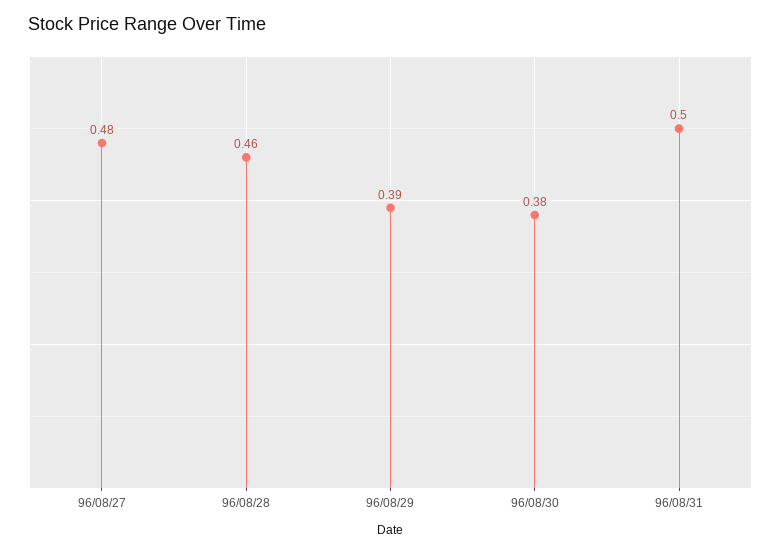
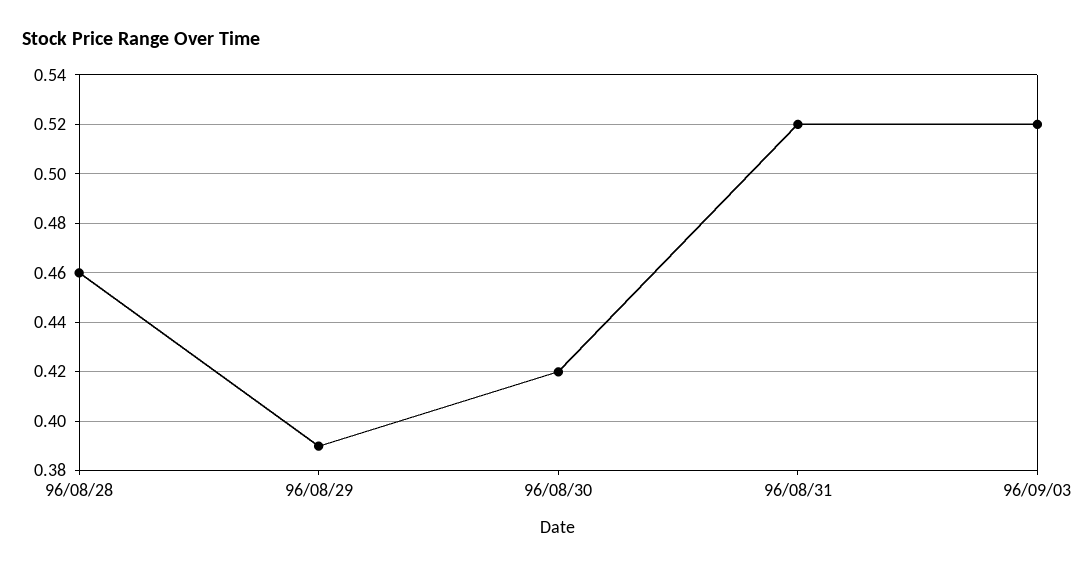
96/08/27: 0.48 -> none
96/08/30: 0.38 -> 0.42
96/08/31: 0.5 -> 0.52
96/09/03: none -> 0.52

